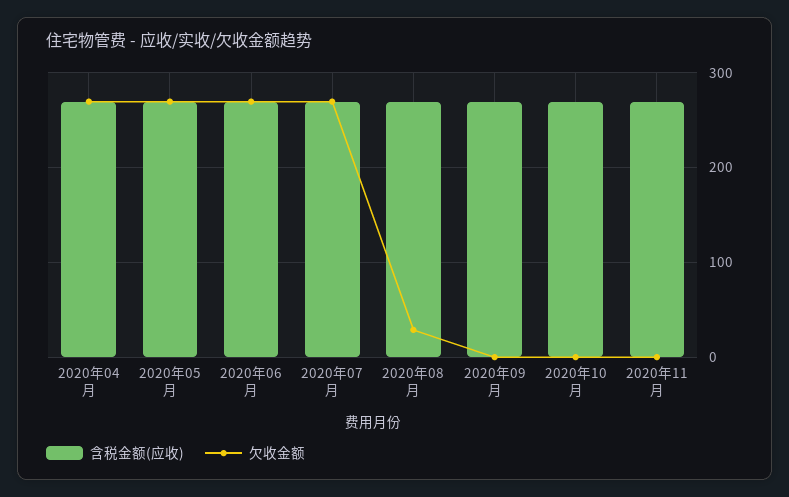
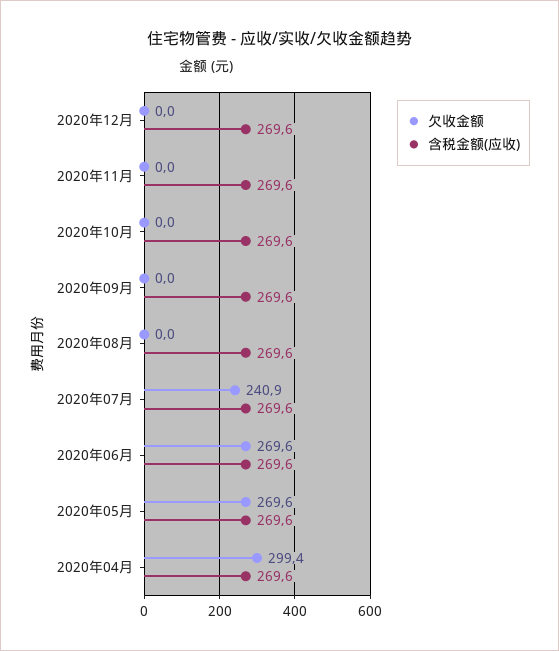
欠收金额, 2020年04月: 270 -> 299.4
欠收金额, 2020年07月: 270 -> 240.9
欠收金额, 2020年08月: 30 -> 0
欠收金额, 2020年12月: none -> 0
含税金额(应收), 2020年12月: none -> 269.6

